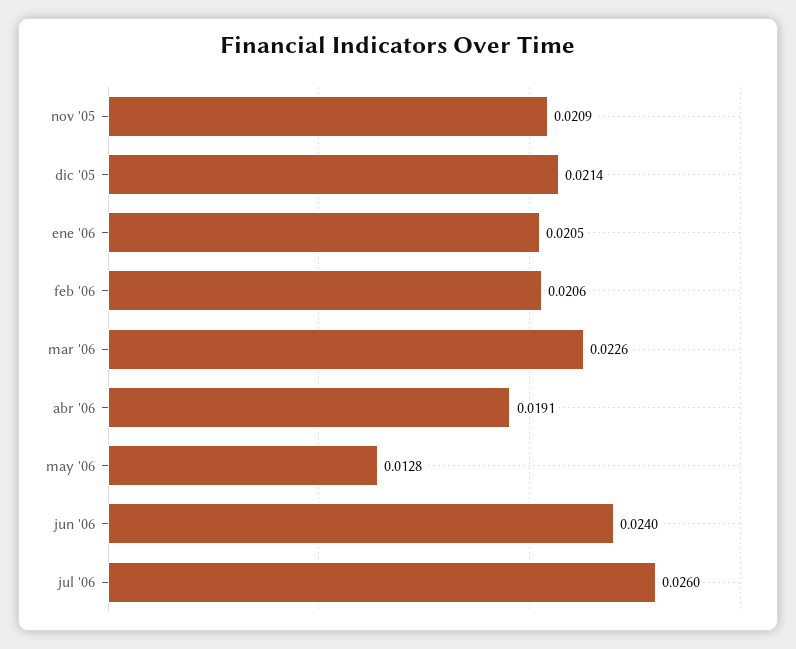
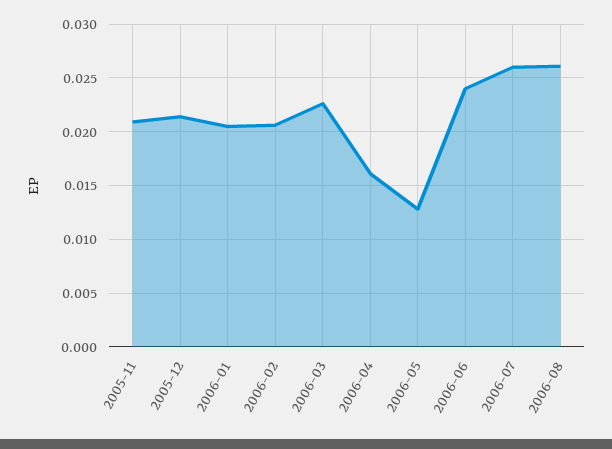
abr '06: 0.0191 -> 0.016
2006-08: none -> 0.026

